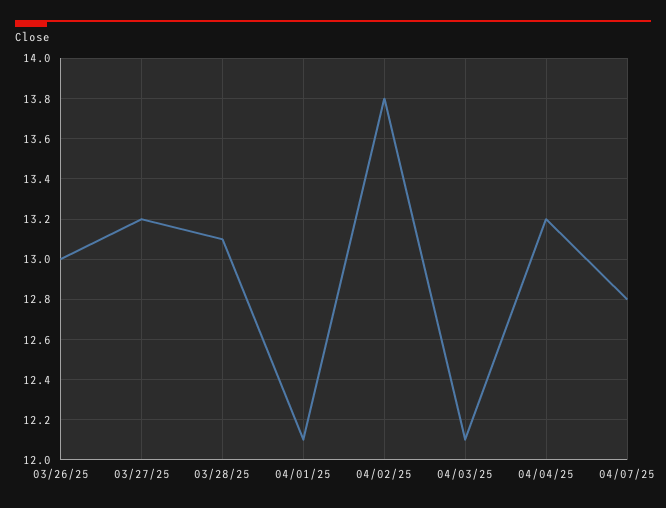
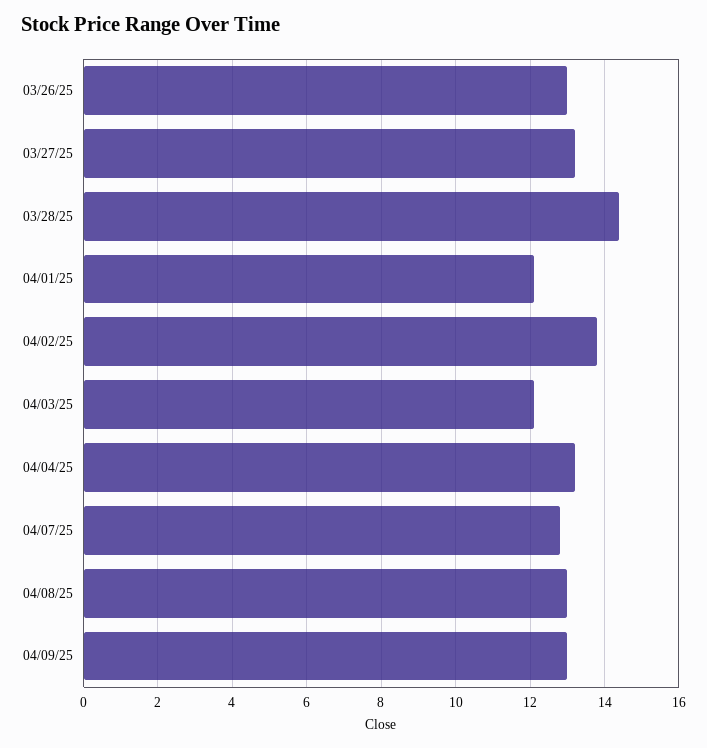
03/28/25: 13.1 -> 14.5
04/08/25: none -> 13
04/09/25: none -> 13

